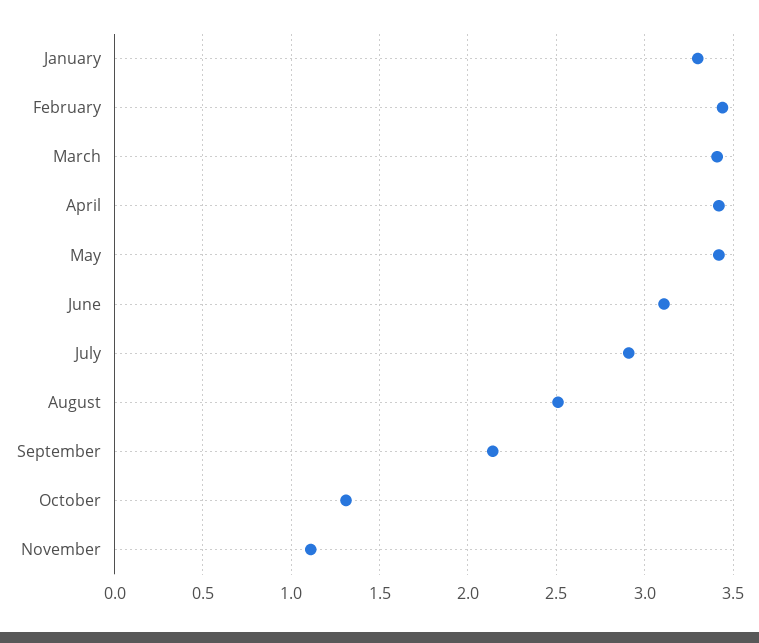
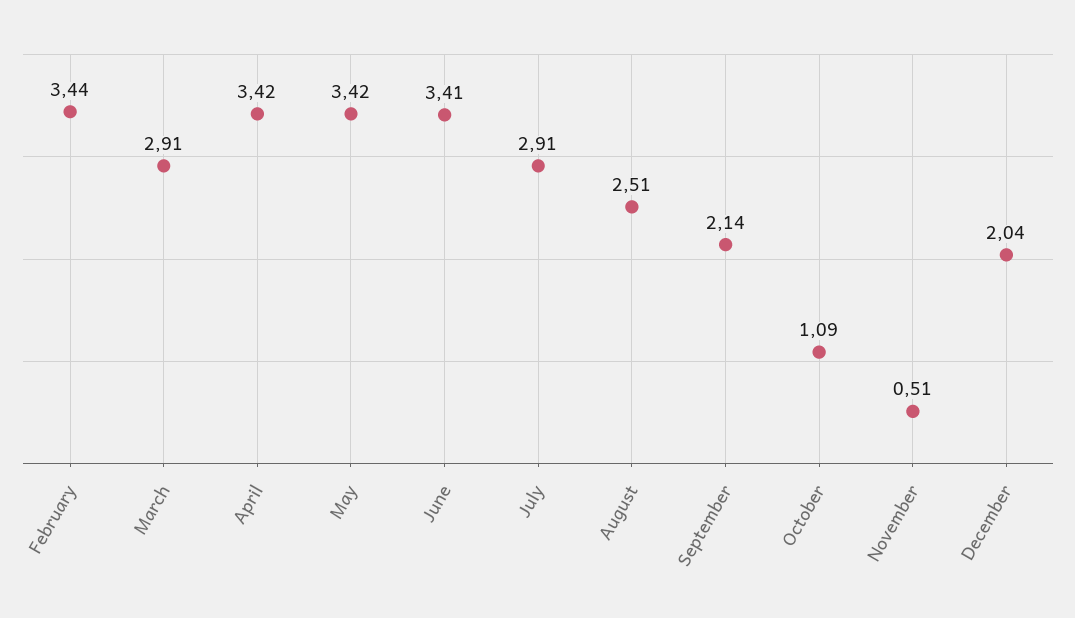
January: 3.3 -> none
March: 3.4 -> 2.91
June: 3.1 -> 3.41
October: 1.3 -> 1.09
November: 1.1 -> 0.51
December: none -> 2.04

